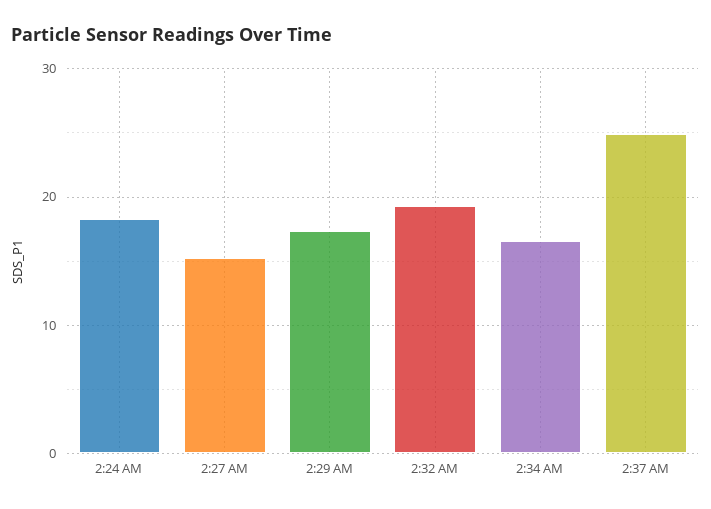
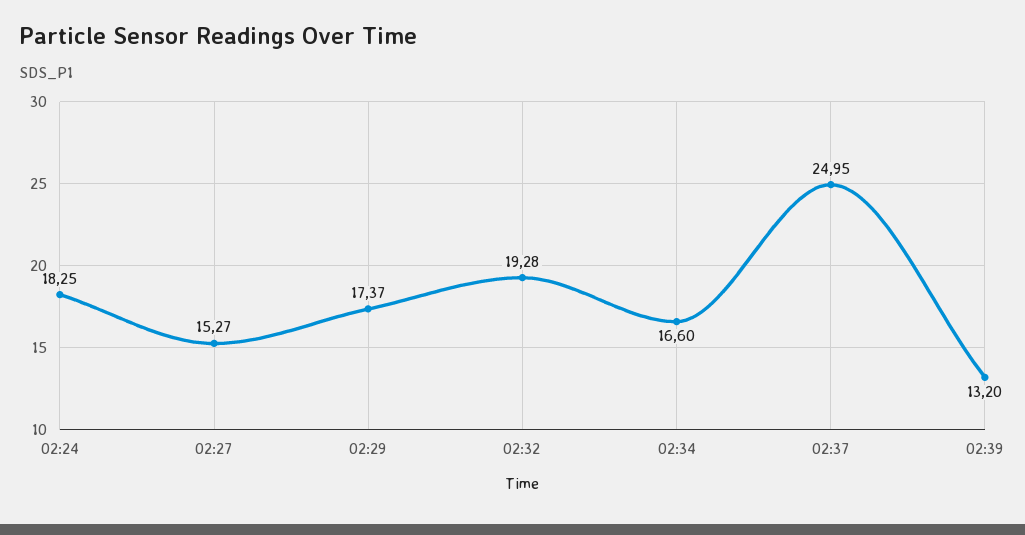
02:39: none -> 13.2

